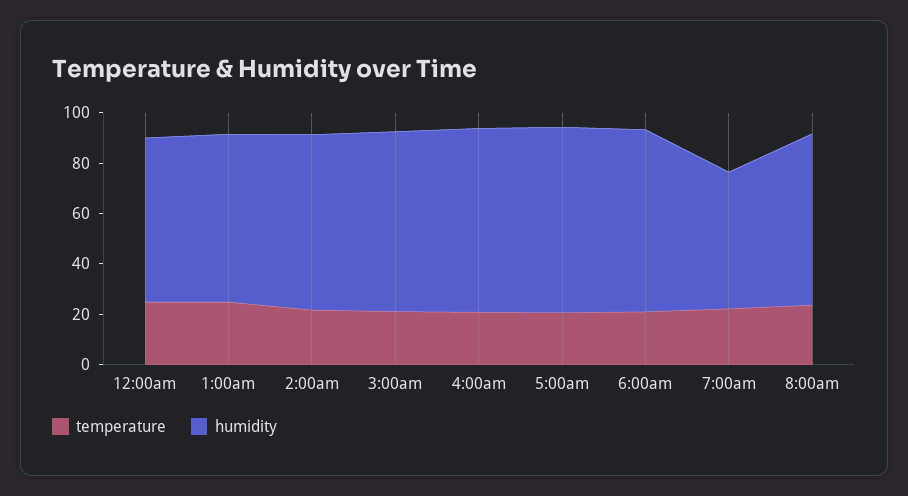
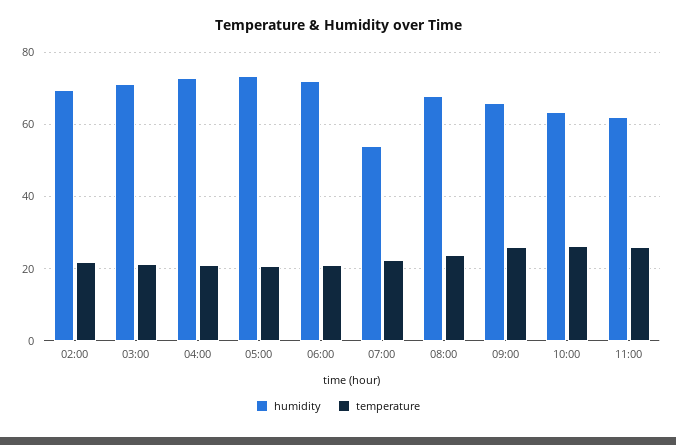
temperature, 12:00am: 25 -> none
humidity, 12:00am: 65 -> none
temperature, 1:00am: 25 -> none
humidity, 1:00am: 65 -> none
humidity, 09:00: none -> 66
temperature, 09:00: none -> 26
humidity, 10:00: none -> 64
temperature, 10:00: none -> 26
humidity, 11:00: none -> 62
temperature, 11:00: none -> 26

